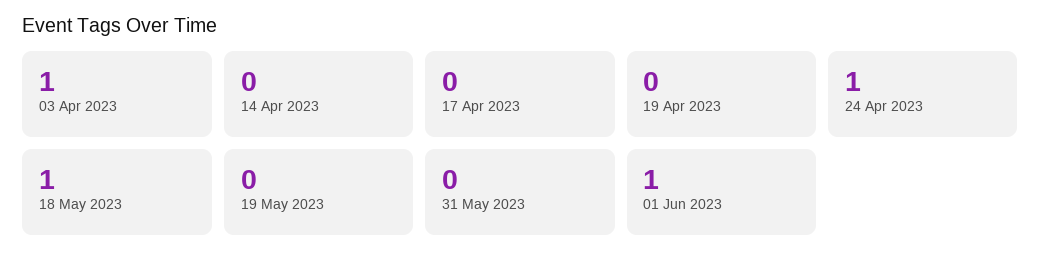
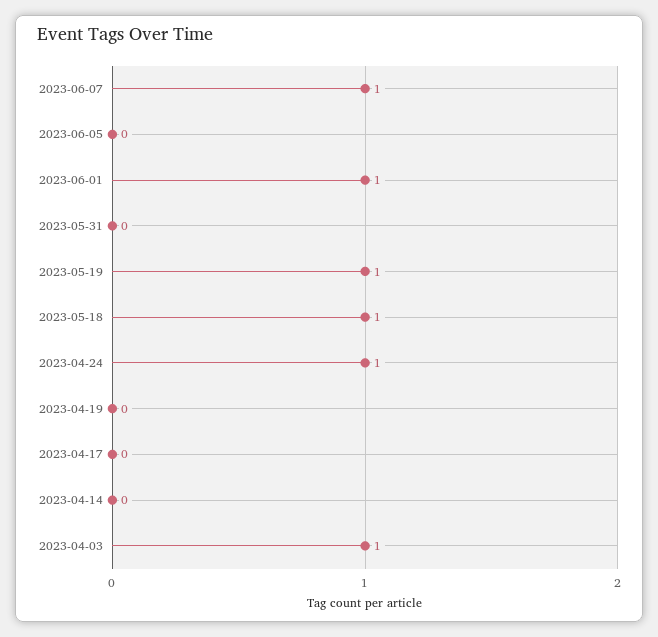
19 May 2023: 0 -> 1
2023-06-07: none -> 1
2023-06-05: none -> 0

